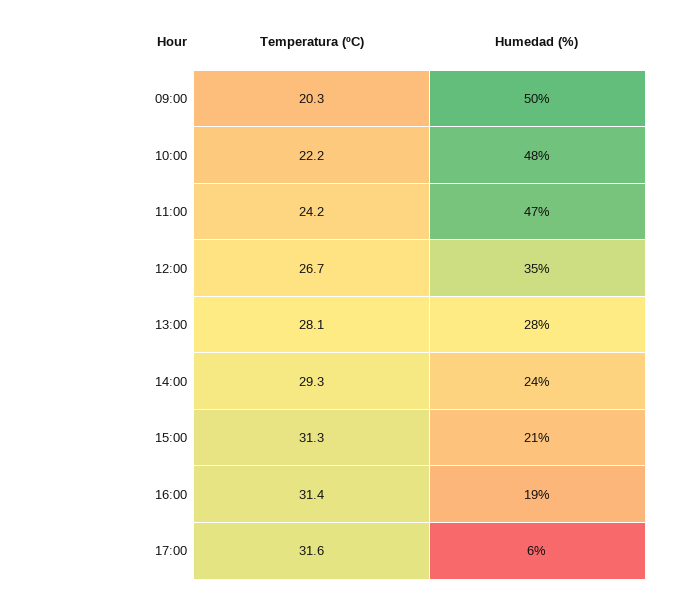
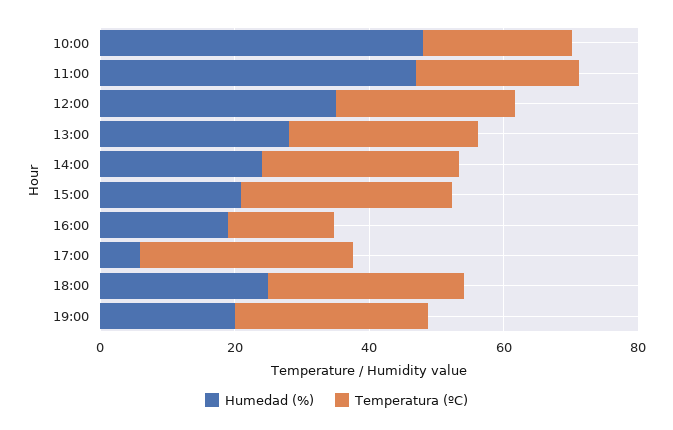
Temperatura (ºC), 09:00: 20.3 -> none
Humedad (%), 09:00: 50 -> none
Temperatura (ºC), 16:00: 31.4 -> 15
Humedad (%), 18:00: none -> 25
Temperatura (ºC), 18:00: none -> 30
Humedad (%), 19:00: none -> 20
Temperatura (ºC), 19:00: none -> 30

